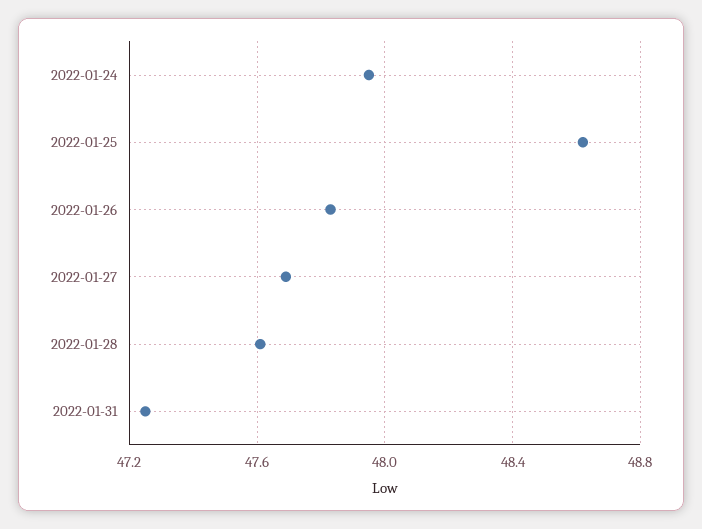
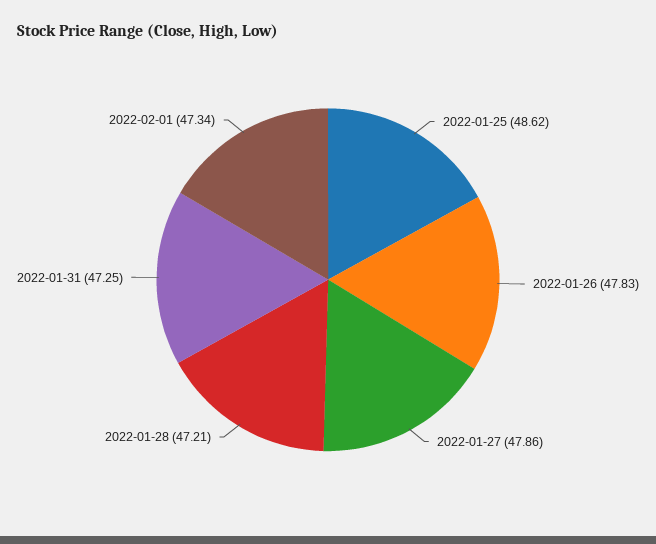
2022-01-24: 47.95 -> none
2022-01-27: 47.7 -> 47.86
2022-01-28: 47.6 -> 47.21
2022-02-01: none -> 47.34

